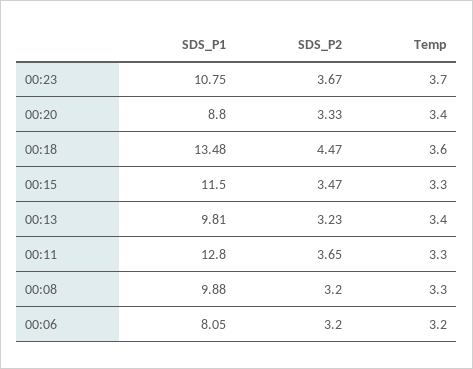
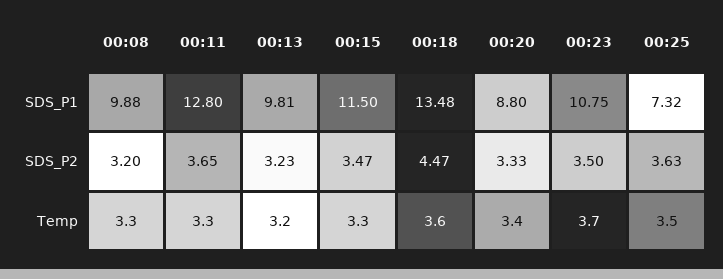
SDS_P2, 00:23: 3.67 -> 3.5
Temp, 00:13: 3.4 -> 3.2
SDS_P1, 00:06: 8.05 -> none
SDS_P2, 00:06: 3.2 -> none
Temp, 00:06: 3.2 -> none
SDS_P1, 00:25: none -> 7.32
SDS_P2, 00:25: none -> 3.63
Temp, 00:25: none -> 3.5

